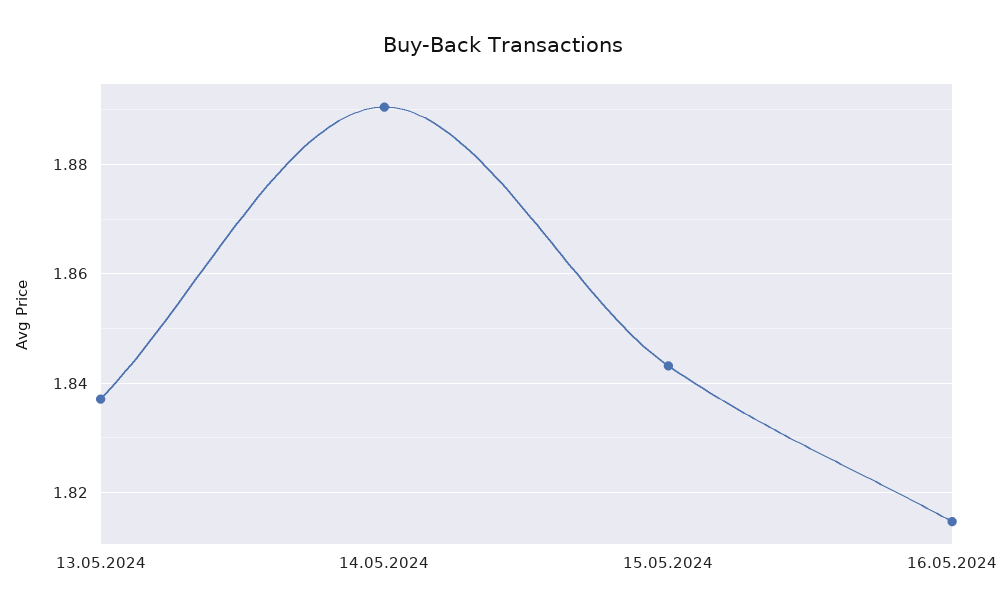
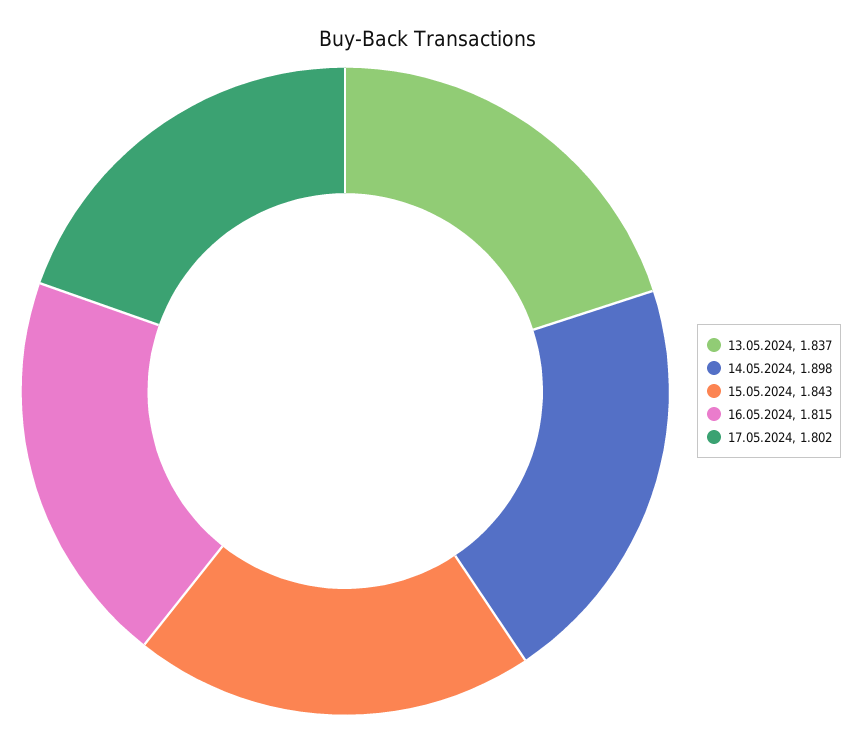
14.05.2024: 1.89 -> 1.898
17.05.2024: none -> 1.802

